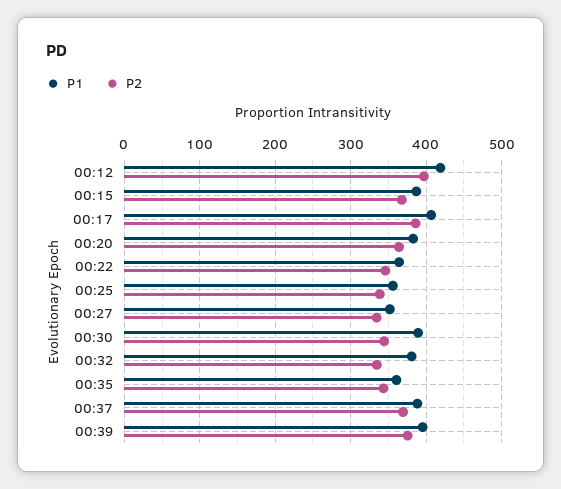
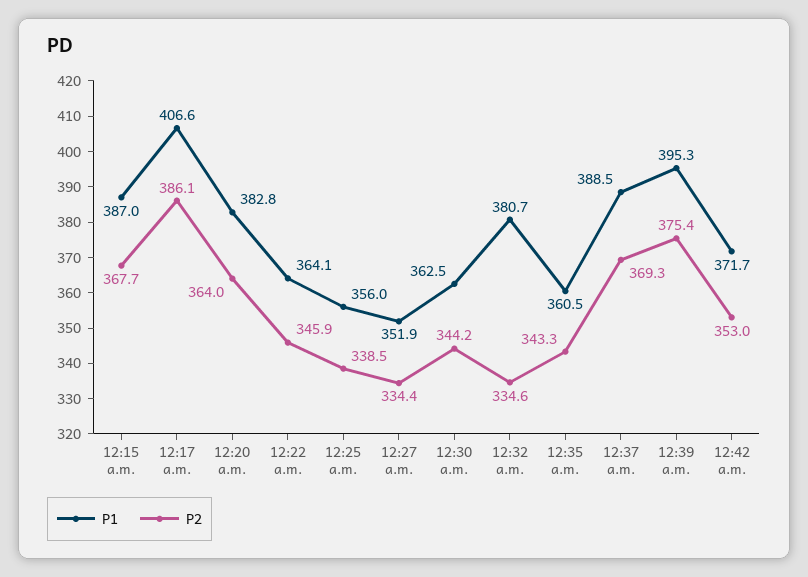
P1, 00:12: 420 -> none
P2, 00:12: 400 -> none
P1, 00:30: 390 -> 362.5
P1, 12:42 a.m.: none -> 371.7
P2, 12:42 a.m.: none -> 353

